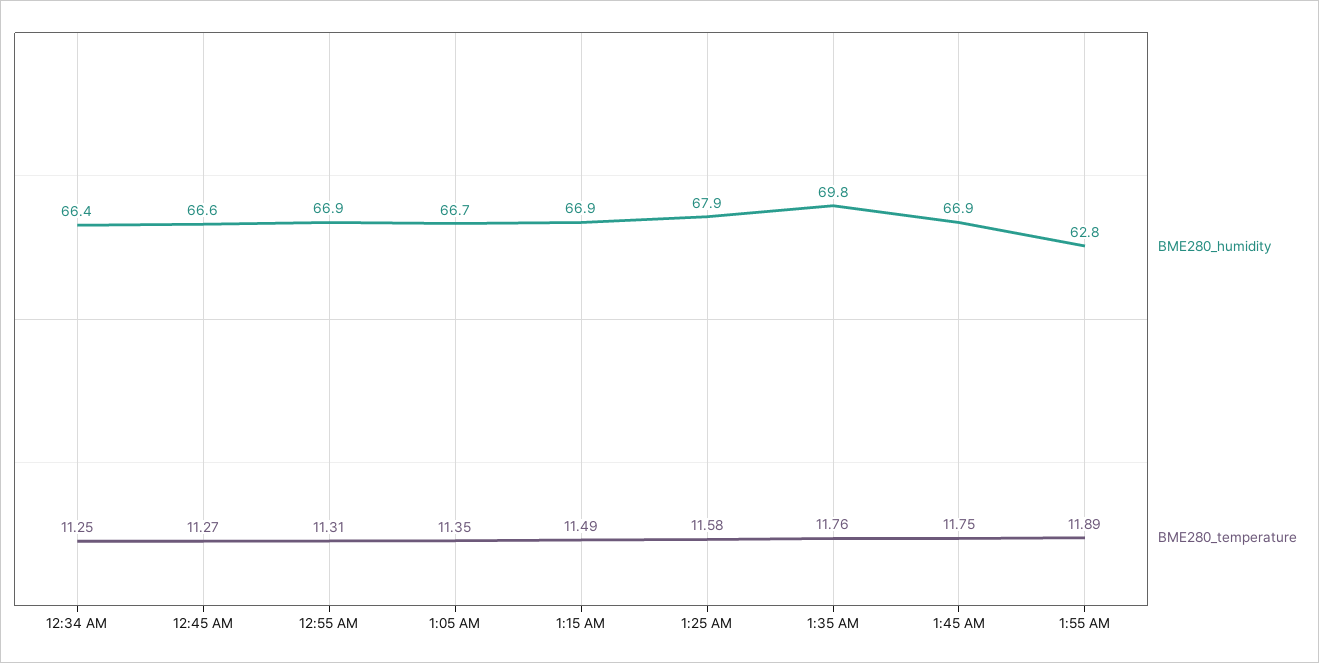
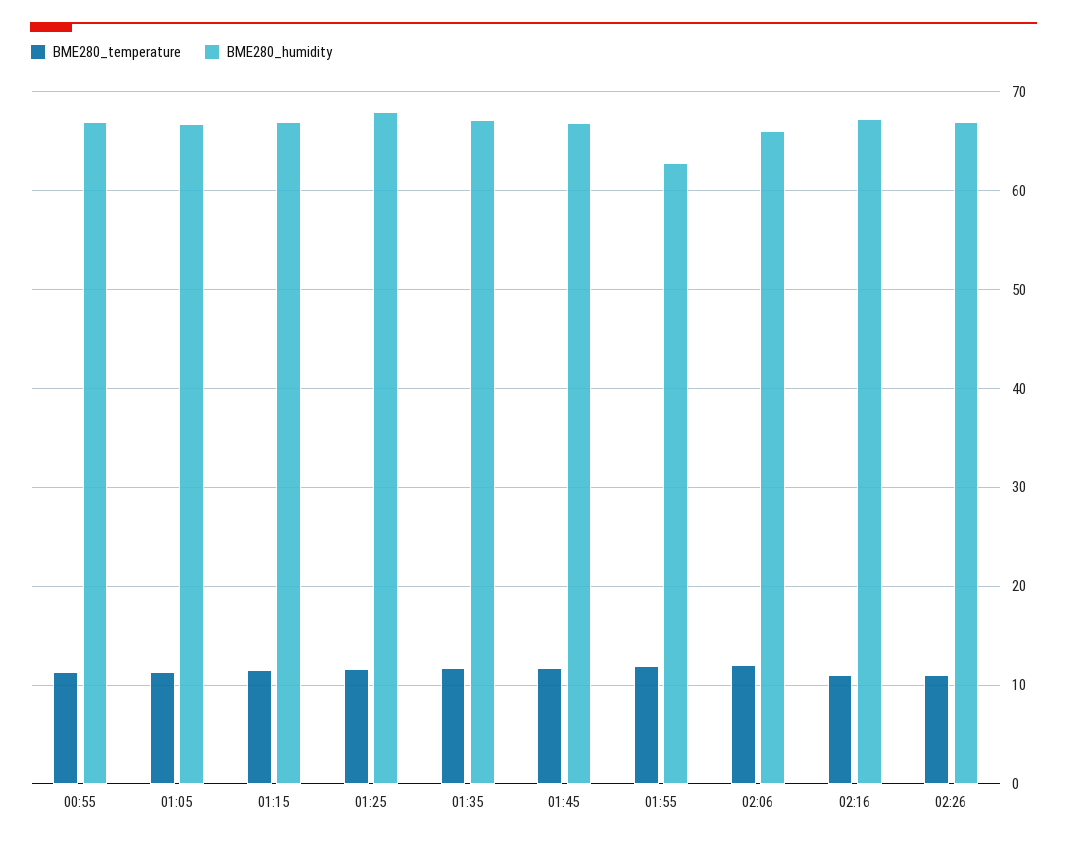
BME280_humidity, 12:34 AM: 66.4 -> none
BME280_temperature, 12:34 AM: 11.25 -> none
BME280_humidity, 12:45 AM: 66.6 -> none
BME280_temperature, 12:45 AM: 11.27 -> none
BME280_humidity, 1:35 AM: 69.8 -> 67
BME280_temperature, 02:06: none -> 12
BME280_humidity, 02:06: none -> 66
BME280_temperature, 02:16: none -> 11
BME280_humidity, 02:16: none -> 67
BME280_temperature, 02:26: none -> 11
BME280_humidity, 02:26: none -> 67

